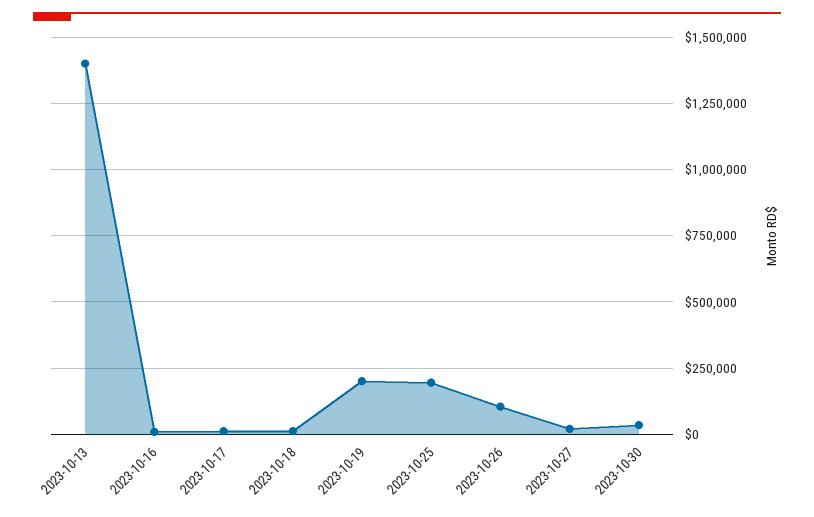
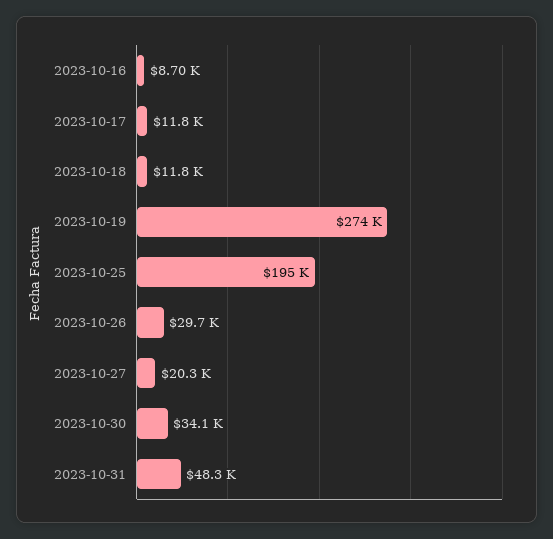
2023-10-13: 1400000 -> none
2023-10-19: 200000 -> 274000
2023-10-26: 100000 -> 29700
2023-10-31: none -> 48300

